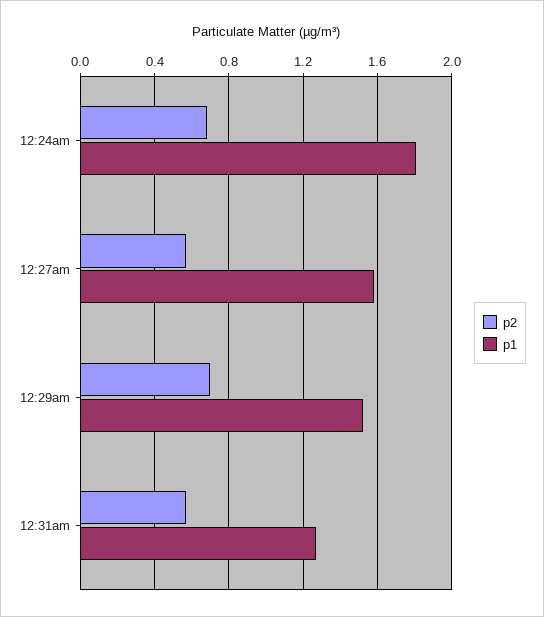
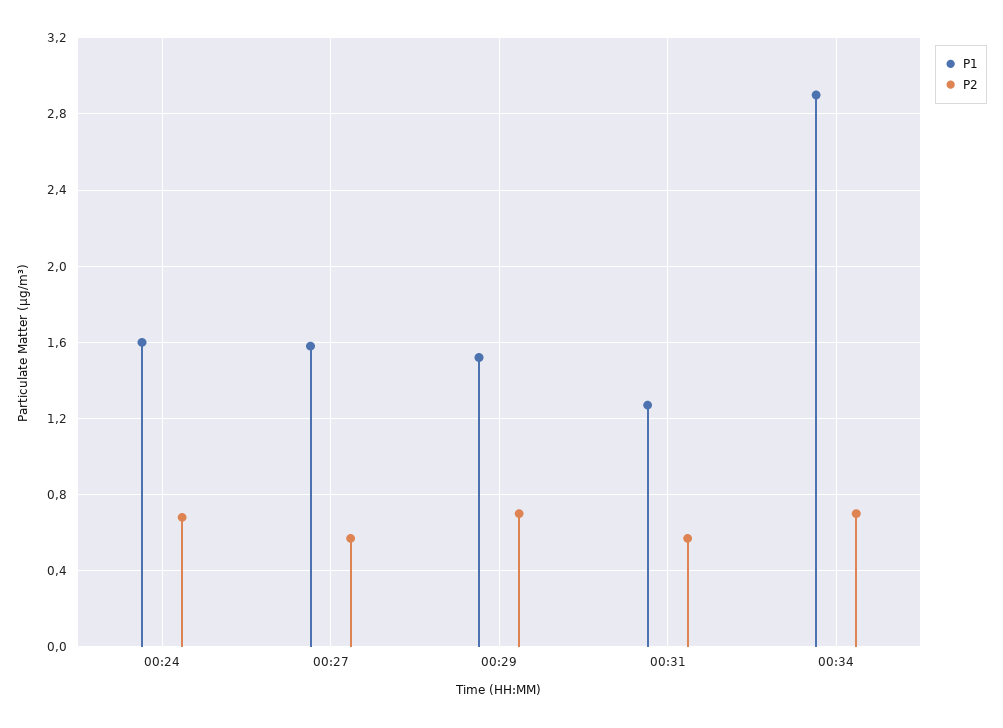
p1, 12:24am: 1.8 -> 1.6
p1, 00:34: none -> 2.9
p2, 00:34: none -> 0.7

